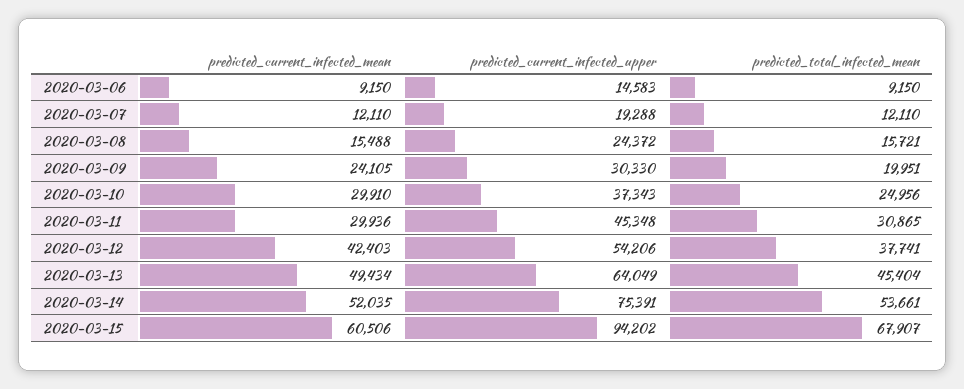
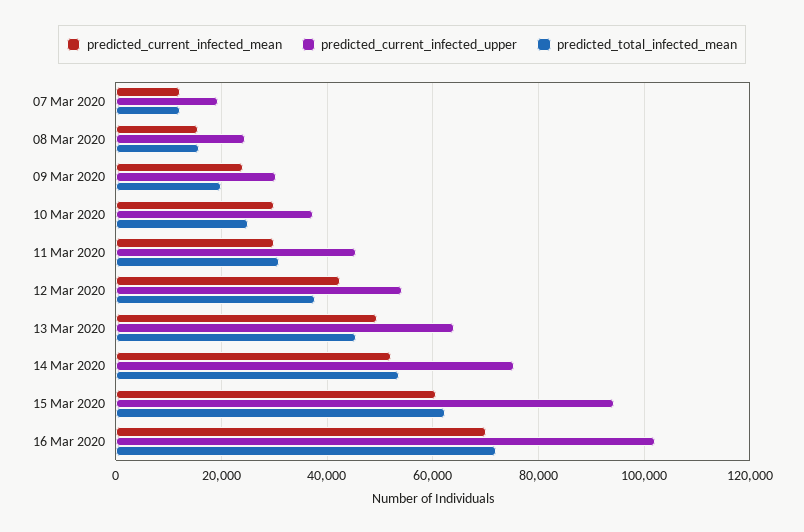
predicted_current_infected_mean, 2020-03-06: 9150 -> none
predicted_current_infected_upper, 2020-03-06: 14583 -> none
predicted_total_infected_mean, 2020-03-06: 9150 -> none
predicted_total_infected_mean, 2020-03-15: 67907 -> 62000
predicted_current_infected_mean, 16 Mar 2020: none -> 70000
predicted_current_infected_upper, 16 Mar 2020: none -> 102000
predicted_total_infected_mean, 16 Mar 2020: none -> 72000

